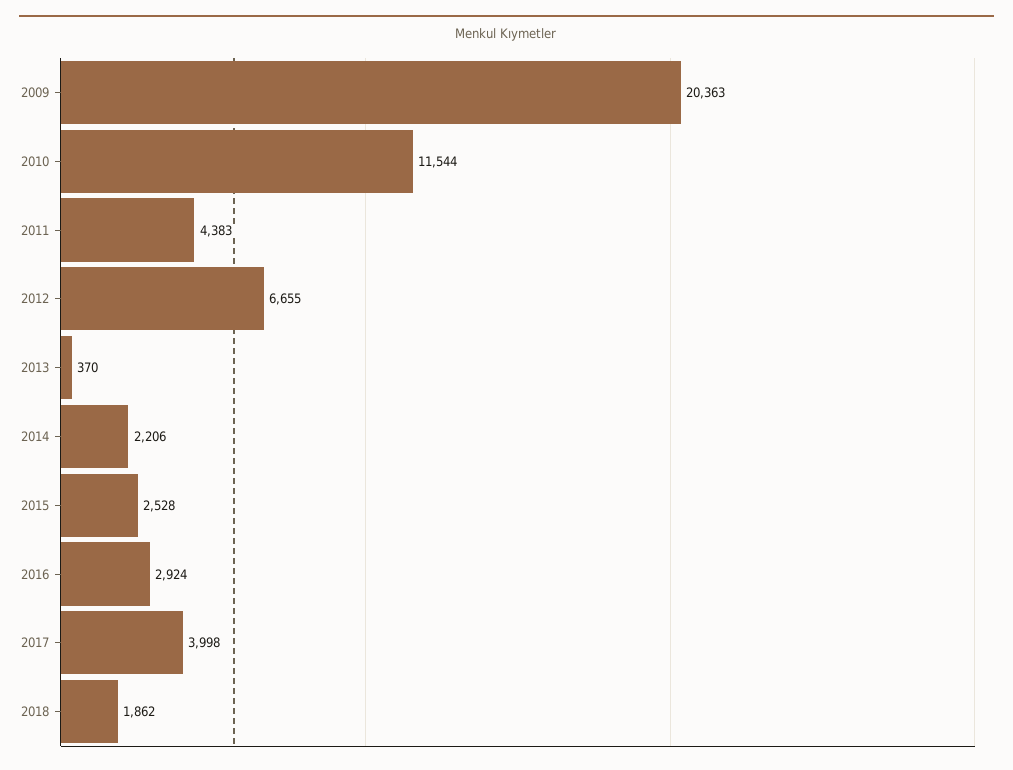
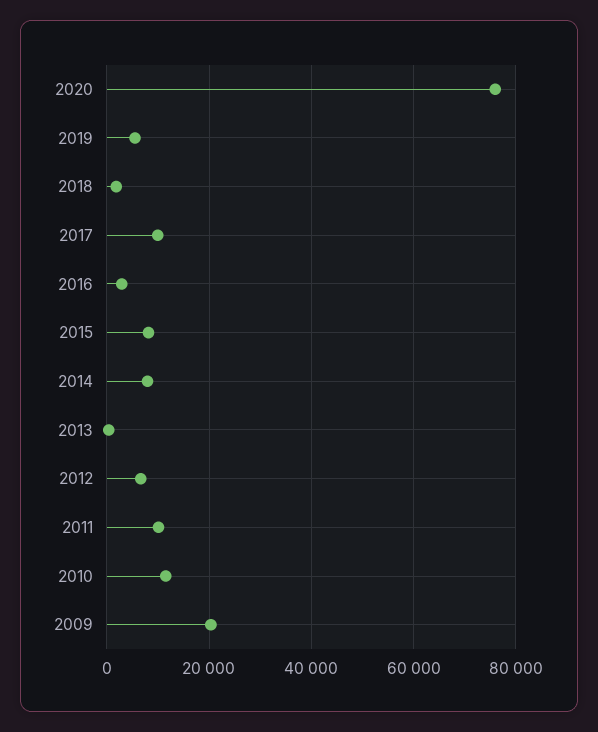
2011: 4383 -> 10000
2014: 2206 -> 8000
2015: 2528 -> 8000
2017: 3998 -> 10000
2020: none -> 76000
2019: none -> 6000

